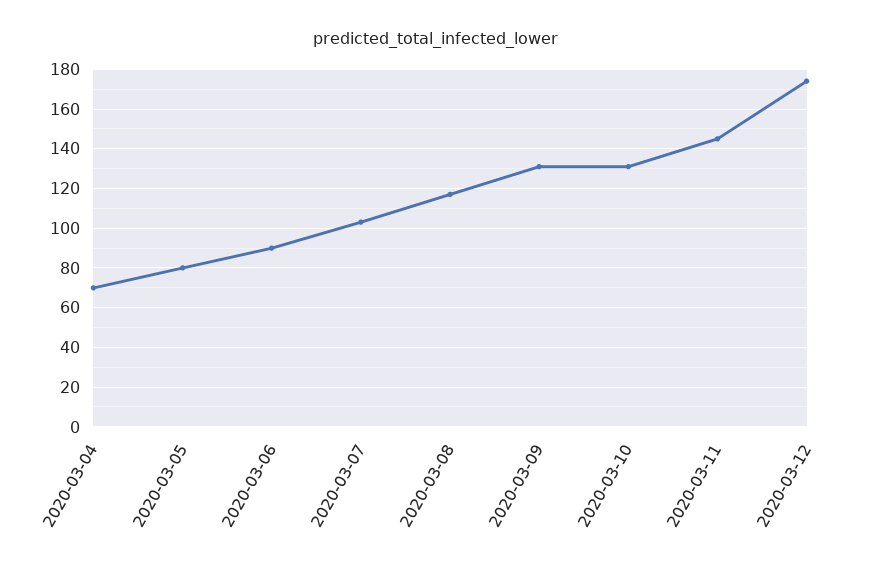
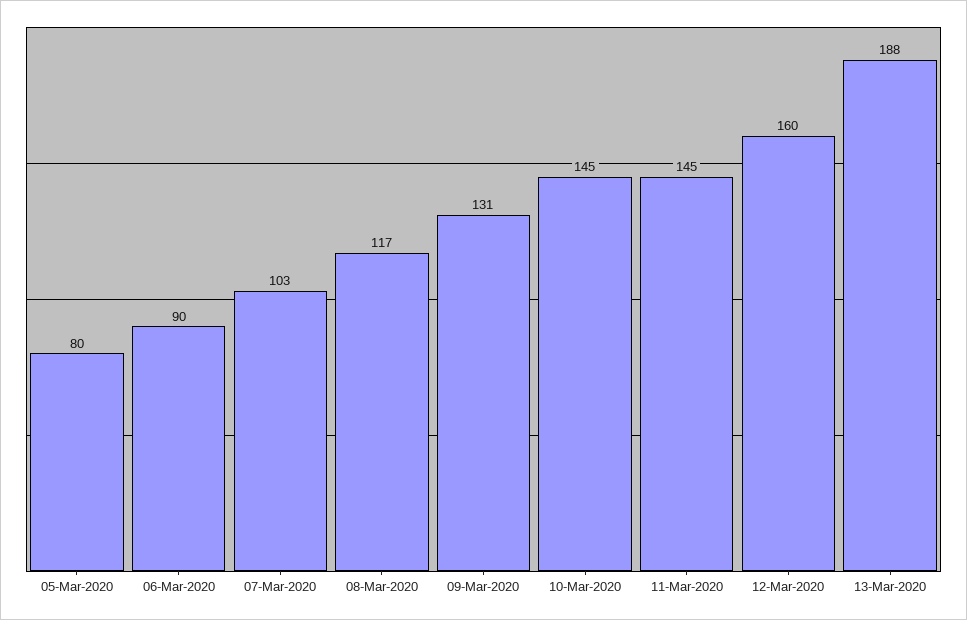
2020-03-04: 70 -> none
2020-03-10: 130 -> 145
2020-03-12: 175 -> 160
13-Mar-2020: none -> 188

